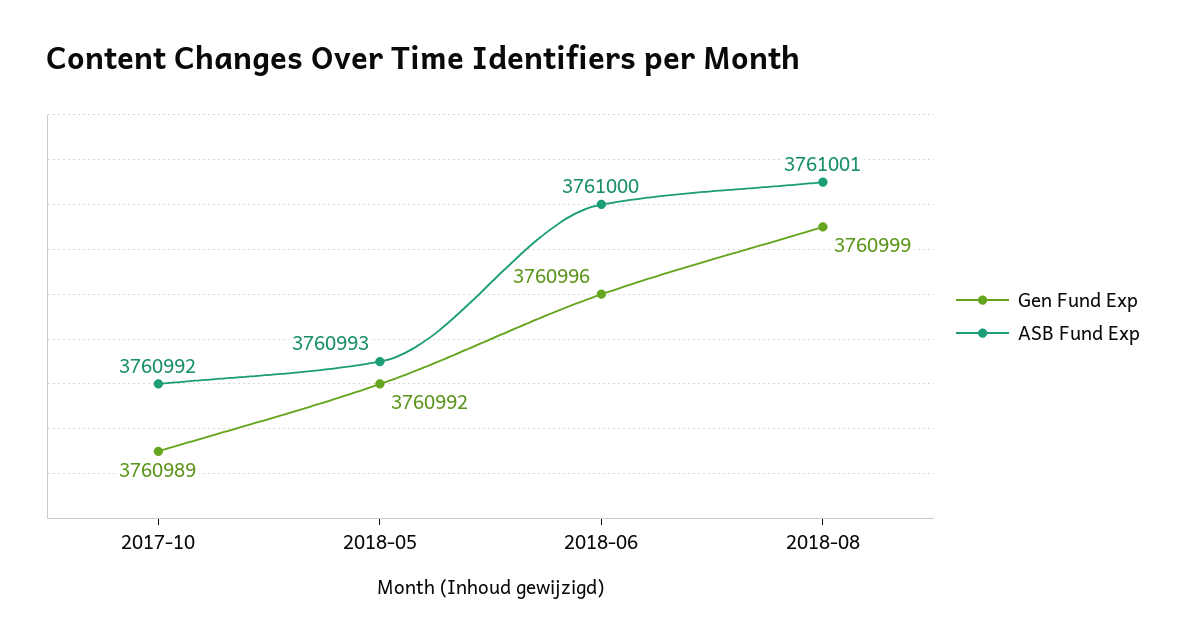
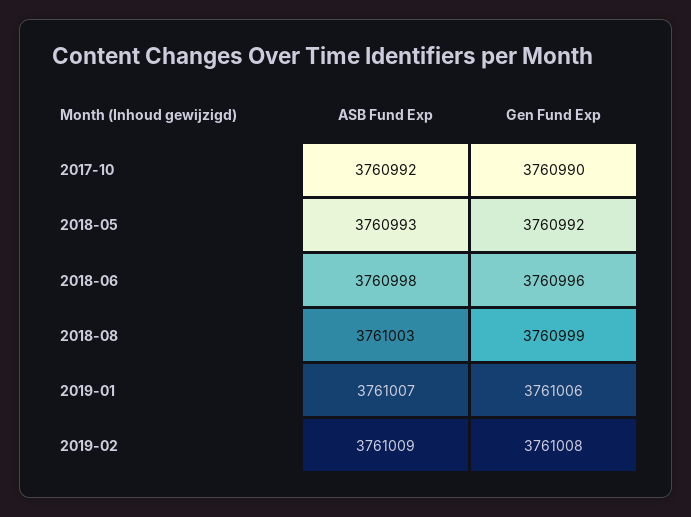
Gen Fund Exp, 2017-10: 3760989 -> 3760990
ASB Fund Exp, 2018-06: 3761000 -> 3760998
ASB Fund Exp, 2018-08: 3761001 -> 3761003
ASB Fund Exp, 2019-01: none -> 3761007
Gen Fund Exp, 2019-01: none -> 3761006
ASB Fund Exp, 2019-02: none -> 3761009
Gen Fund Exp, 2019-02: none -> 3761008

